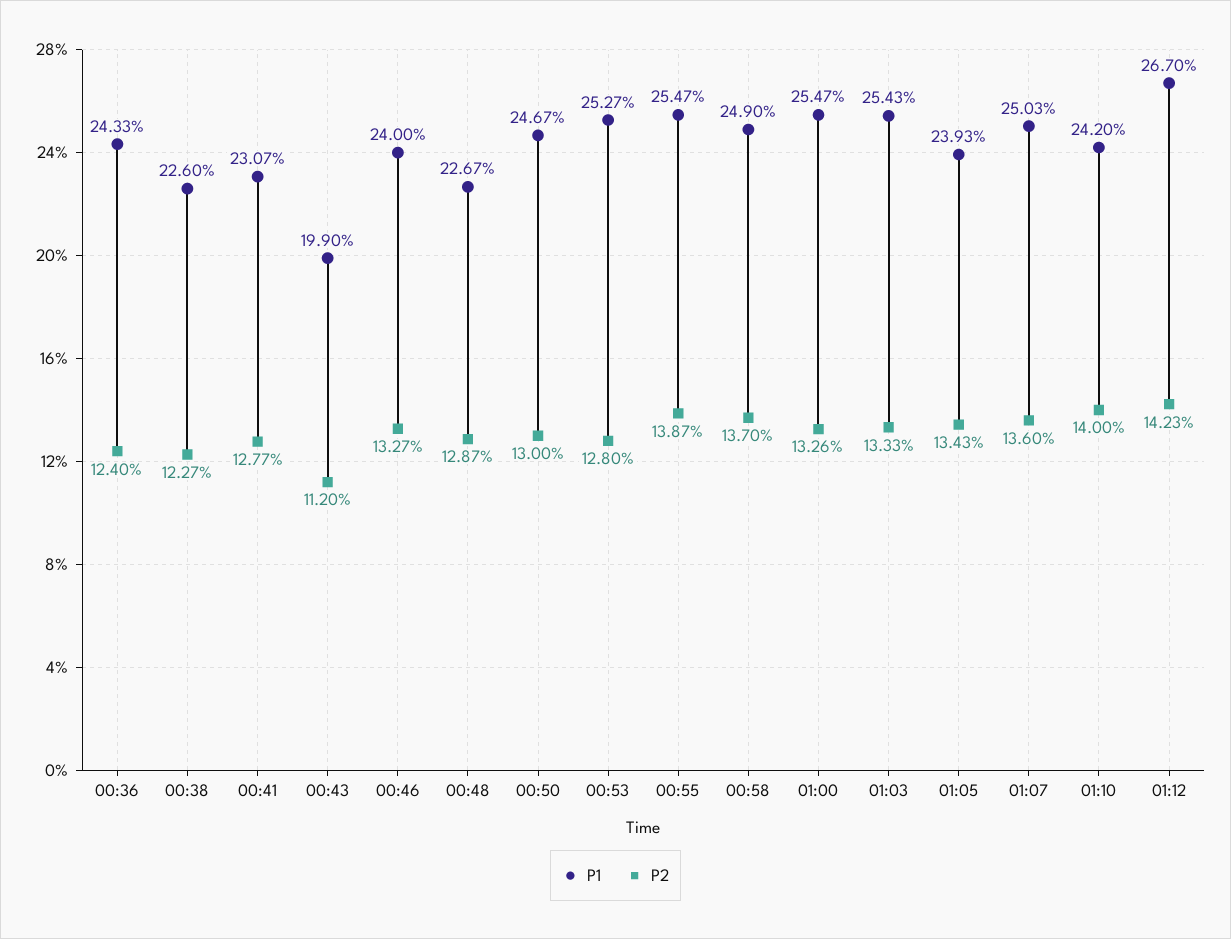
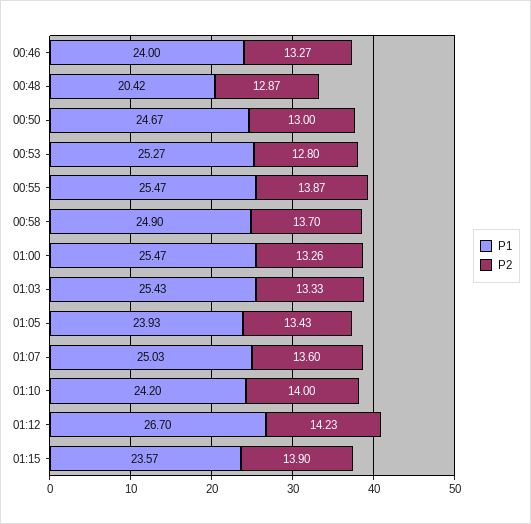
P1, 00:36: 24.33 -> none
P2, 00:36: 12.4 -> none
P1, 00:38: 22.6 -> none
P2, 00:38: 12.27 -> none
P1, 00:41: 23.07 -> none
P2, 00:41: 12.77 -> none
P1, 00:43: 19.9 -> none
P2, 00:43: 11.2 -> none
P1, 00:48: 22.67 -> 20.42
P1, 01:15: none -> 23.57
P2, 01:15: none -> 13.9

